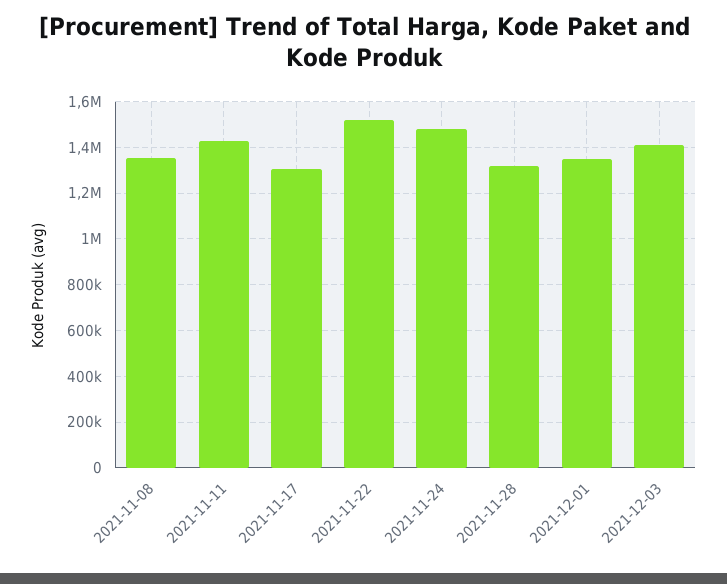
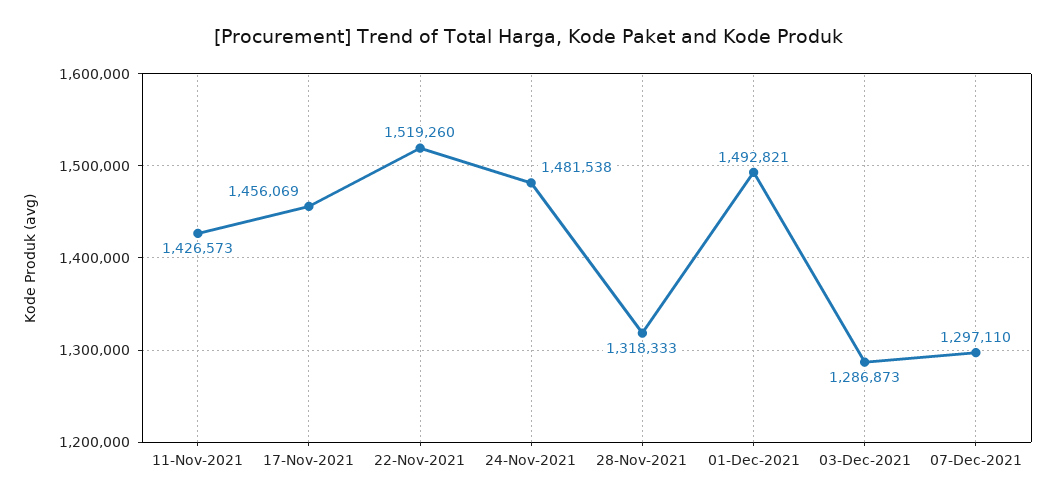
2021-11-08: 1350000 -> none
2021-11-17: 1300000 -> 1456069
2021-12-01: 1350000 -> 1492821
2021-12-03: 1400000 -> 1286873
07-Dec-2021: none -> 1297110

